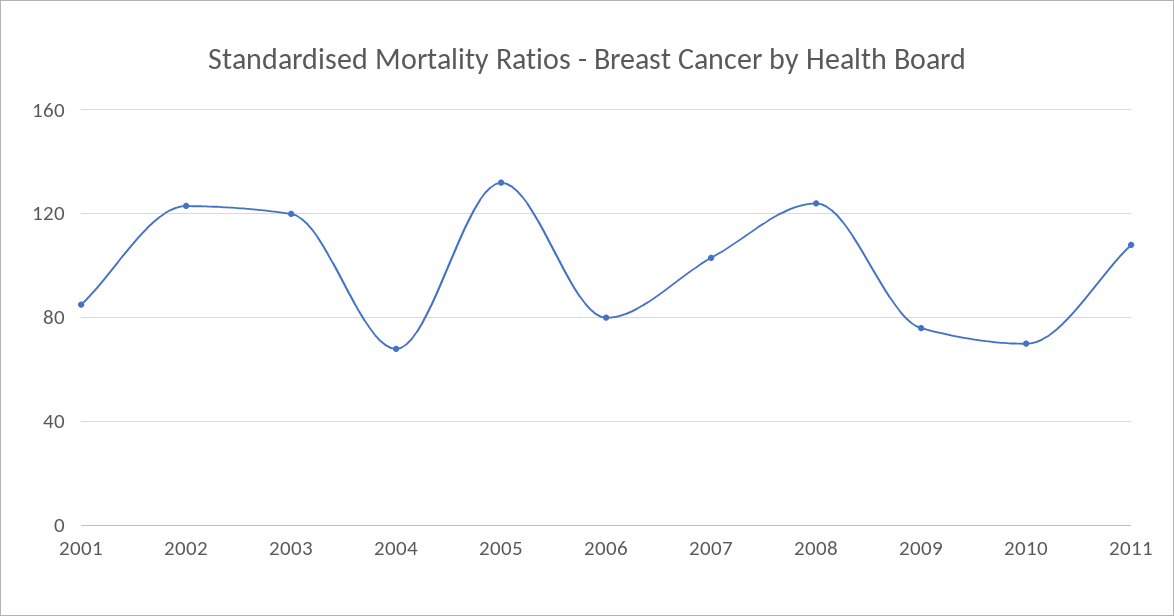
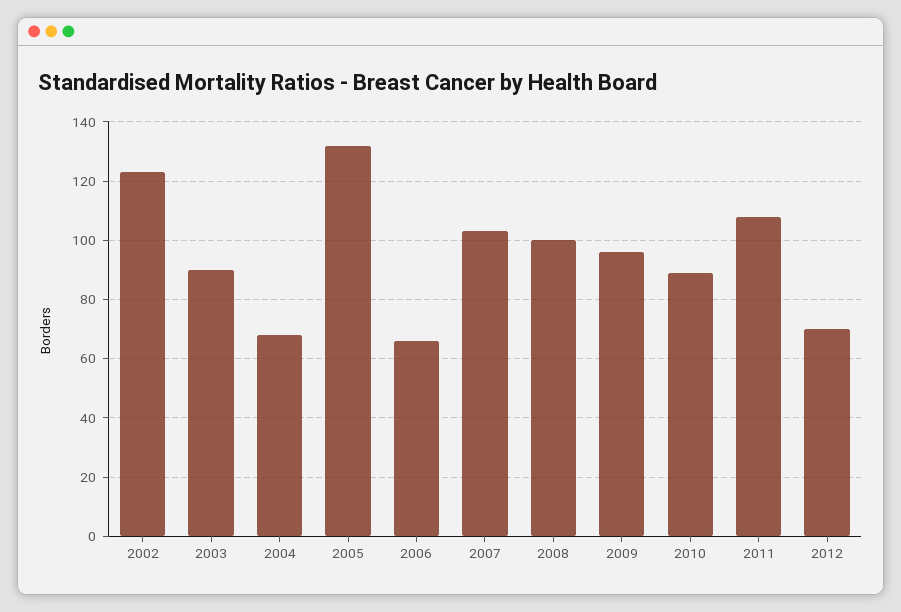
2001: 85 -> none
2003: 120 -> 90
2006: 80 -> 65
2008: 125 -> 100
2009: 75 -> 95
2010: 70 -> 90
2012: none -> 70

